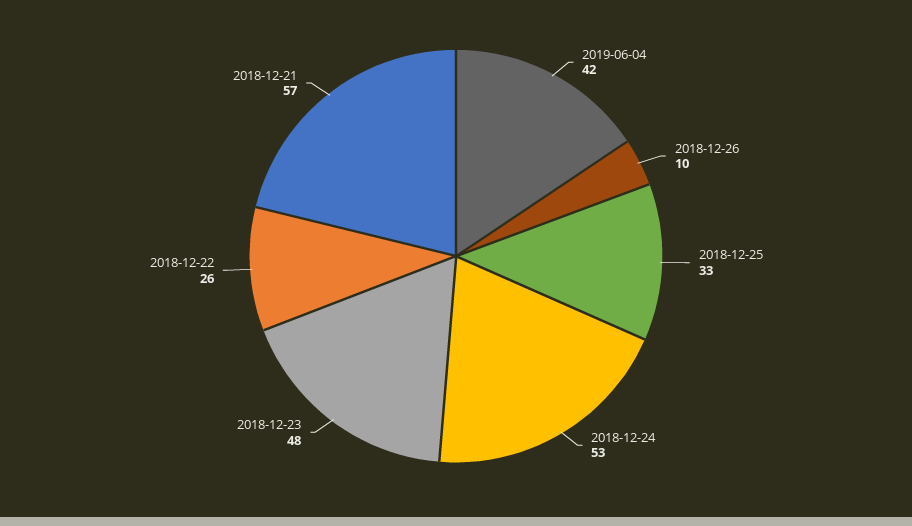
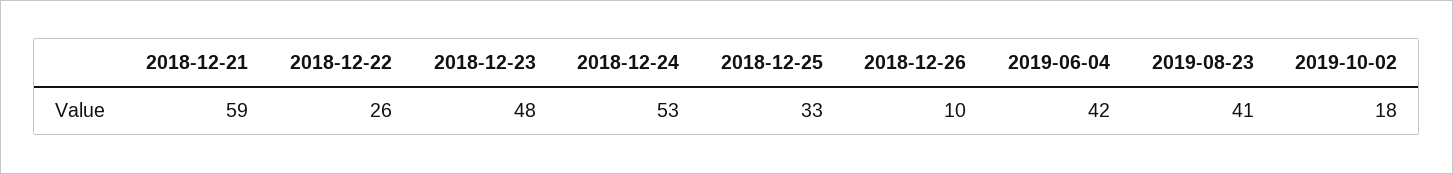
2018-12-21: 57 -> 59
2019-08-23: none -> 41
2019-10-02: none -> 18

